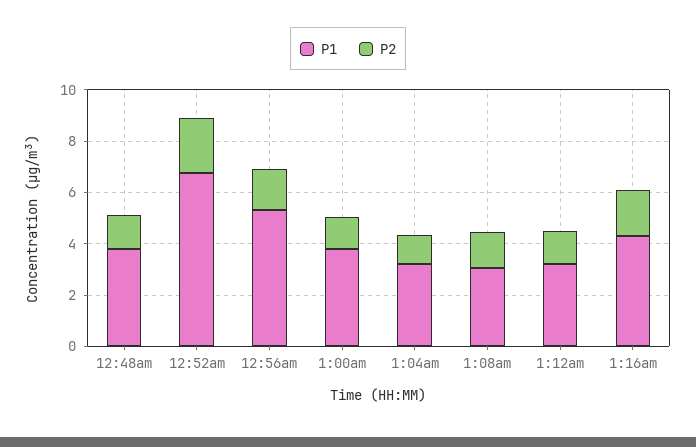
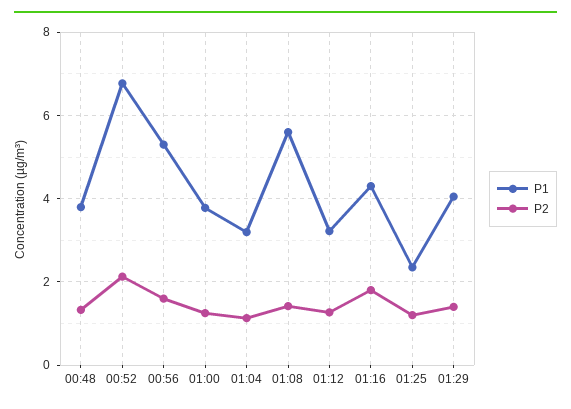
P1, 1:08am: 3 -> 5.6
P1, 01:25: none -> 2.4
P2, 01:25: none -> 1.2
P1, 01:29: none -> 4
P2, 01:29: none -> 1.4

